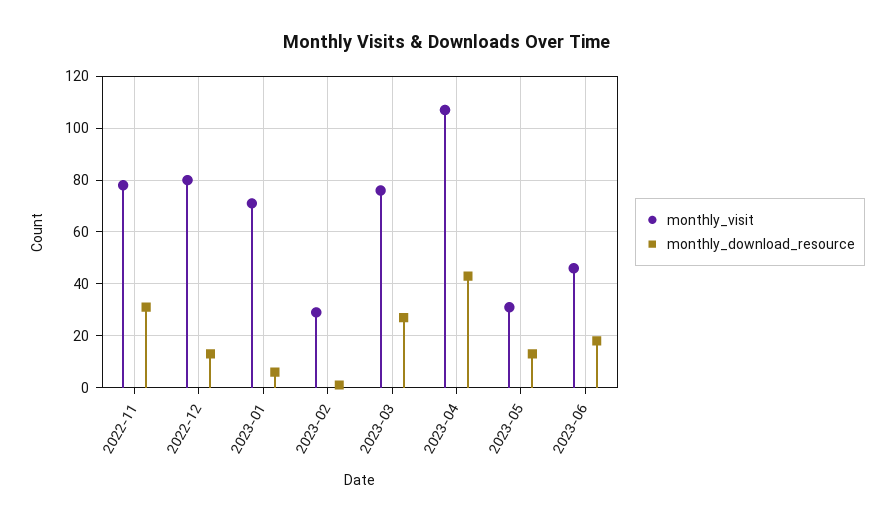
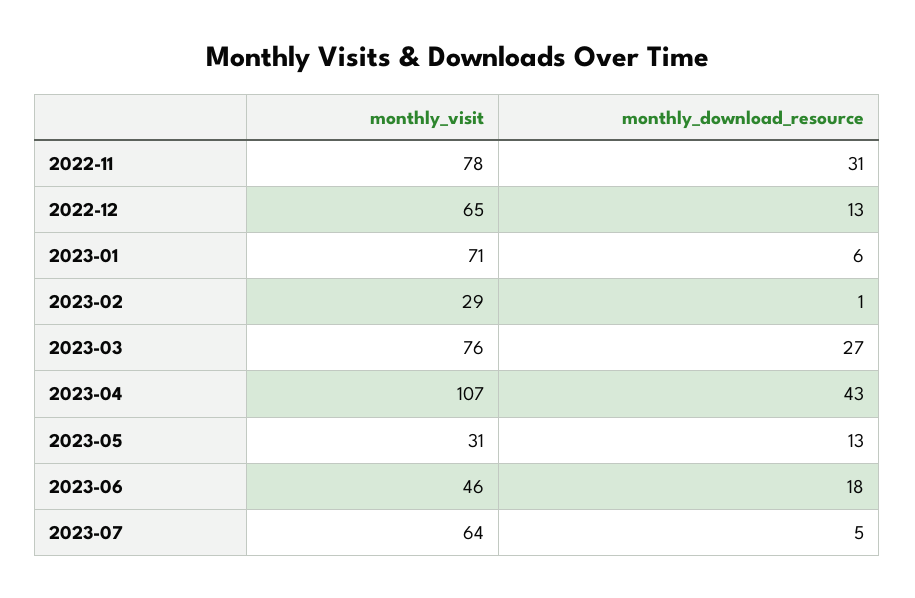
monthly_visit, 2022-12: 80 -> 65
monthly_visit, 2023-07: none -> 64
monthly_download_resource, 2023-07: none -> 5

